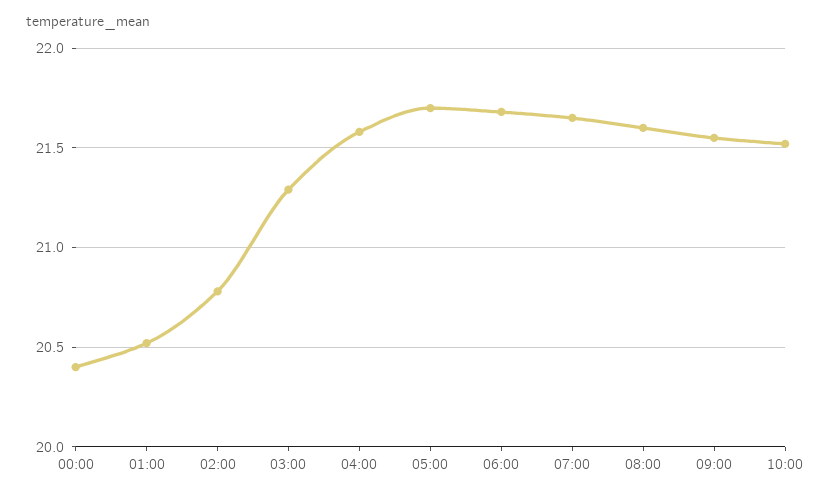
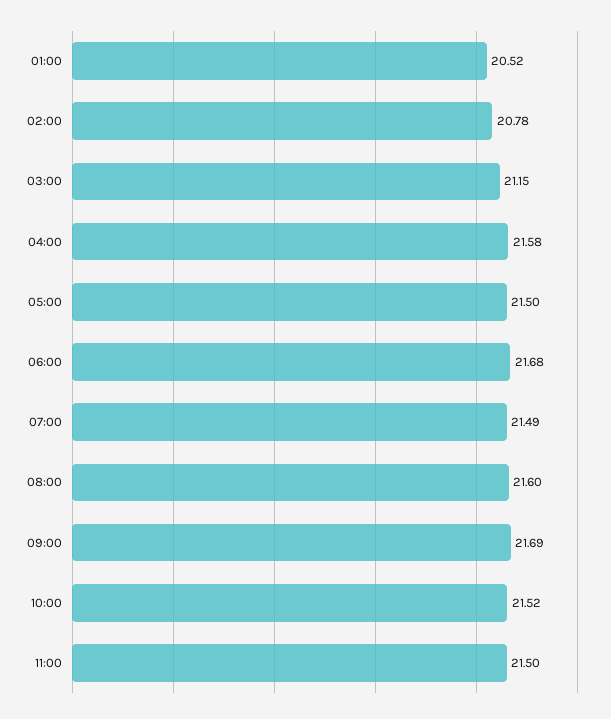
00:00: 20.4 -> none
03:00: 21.3 -> 21.15
05:00: 21.7 -> 21.5
07:00: 21.65 -> 21.49
09:00: 21.55 -> 21.69
11:00: none -> 21.5

